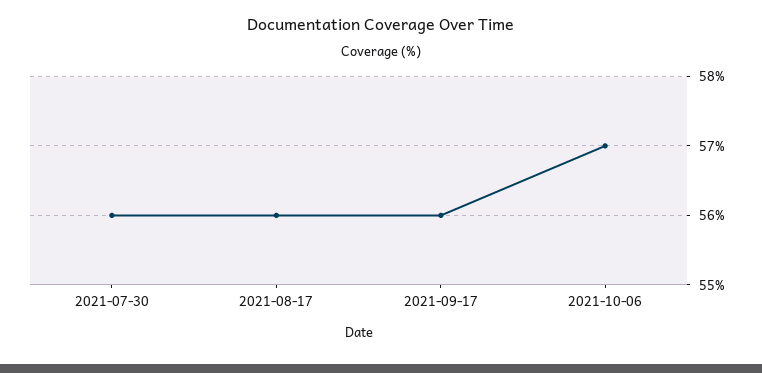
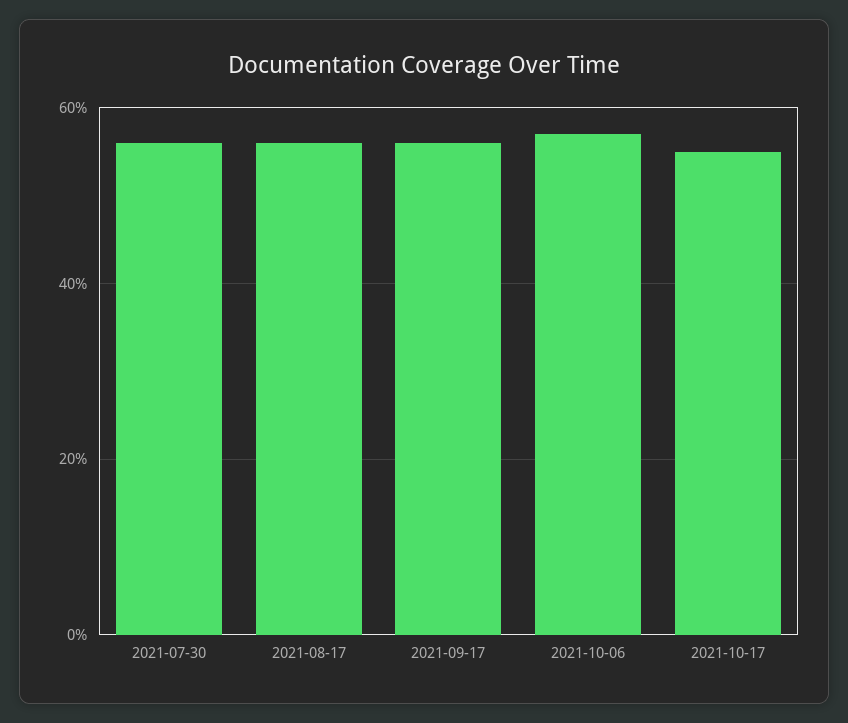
2021-10-17: none -> 55

